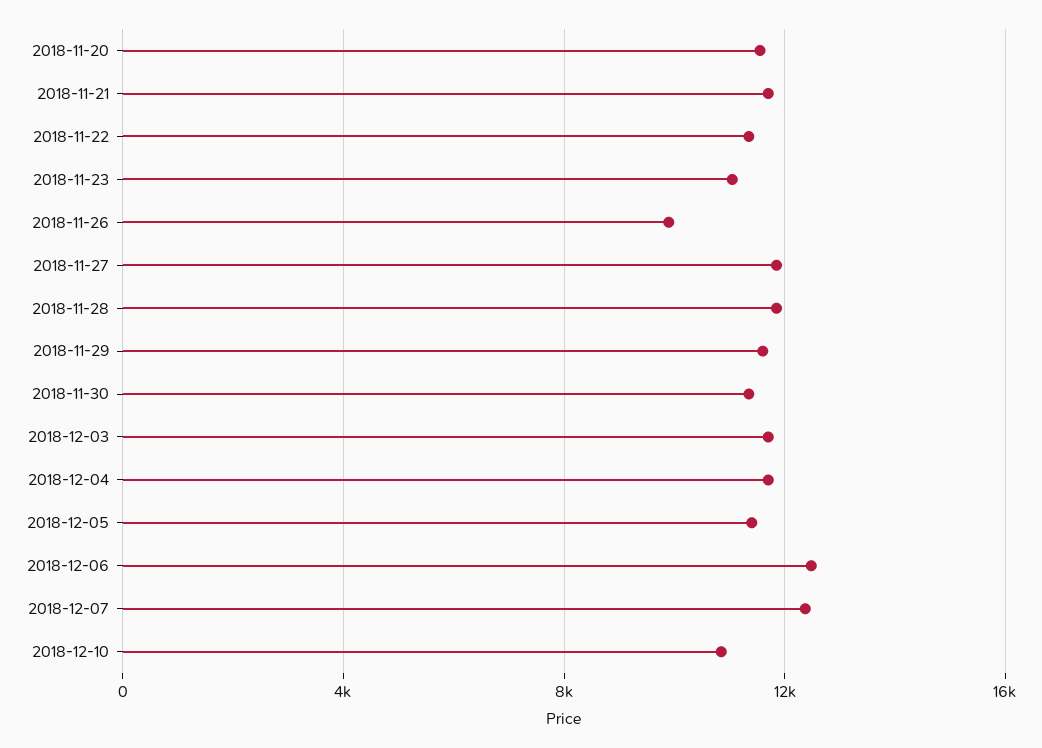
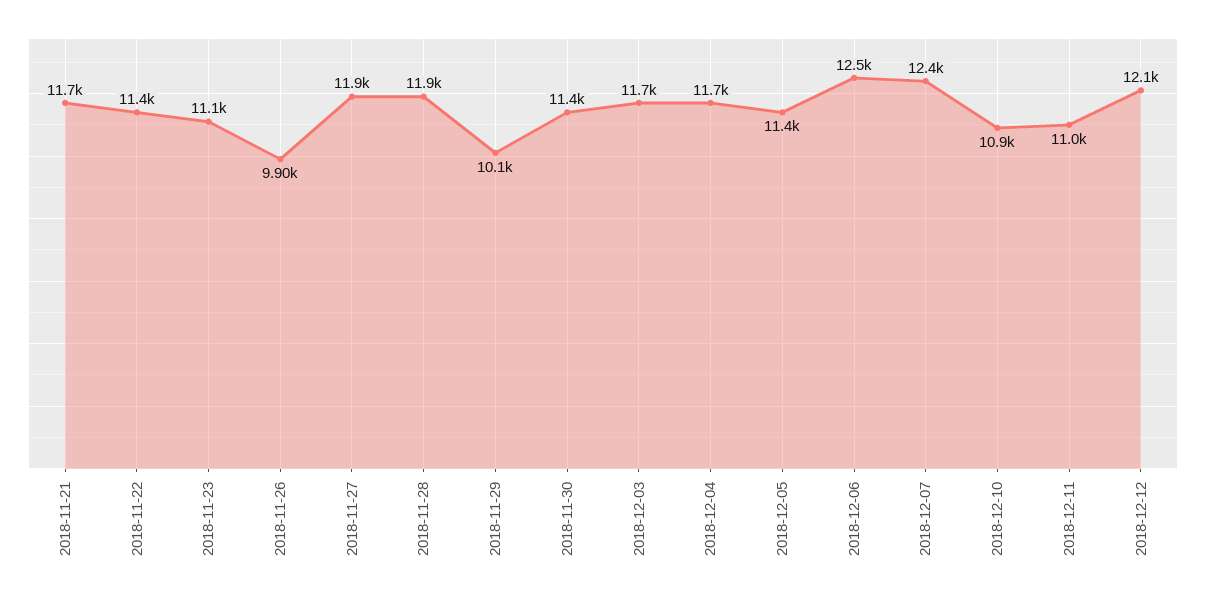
2018-11-20: 11500 -> none
2018-11-29: 11500 -> 10100
2018-12-11: none -> 11000
2018-12-12: none -> 12100

